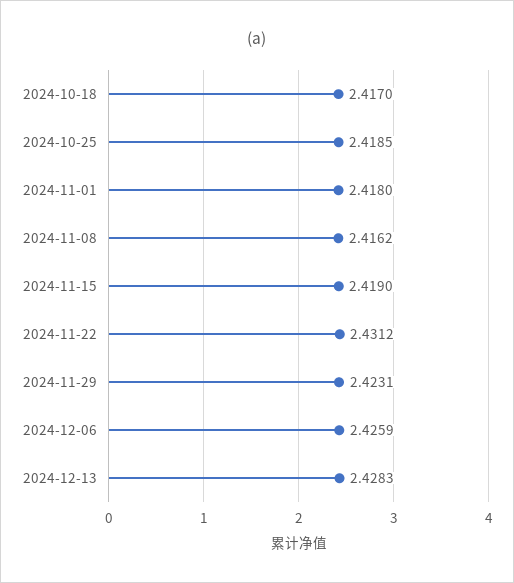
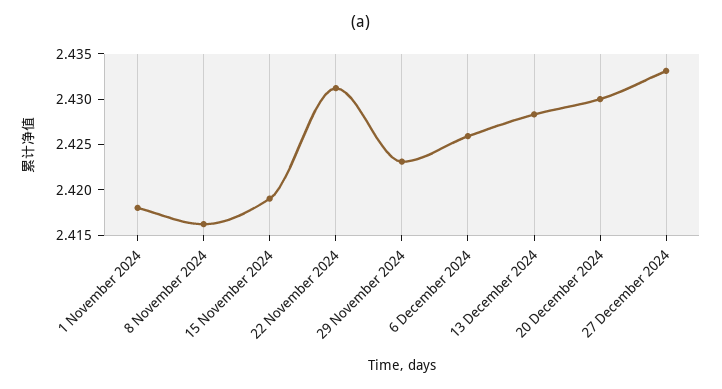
2024-10-18: 2.417 -> none
2024-10-25: 2.4185 -> none
20 December 2024: none -> 2.43
27 December 2024: none -> 2.433

